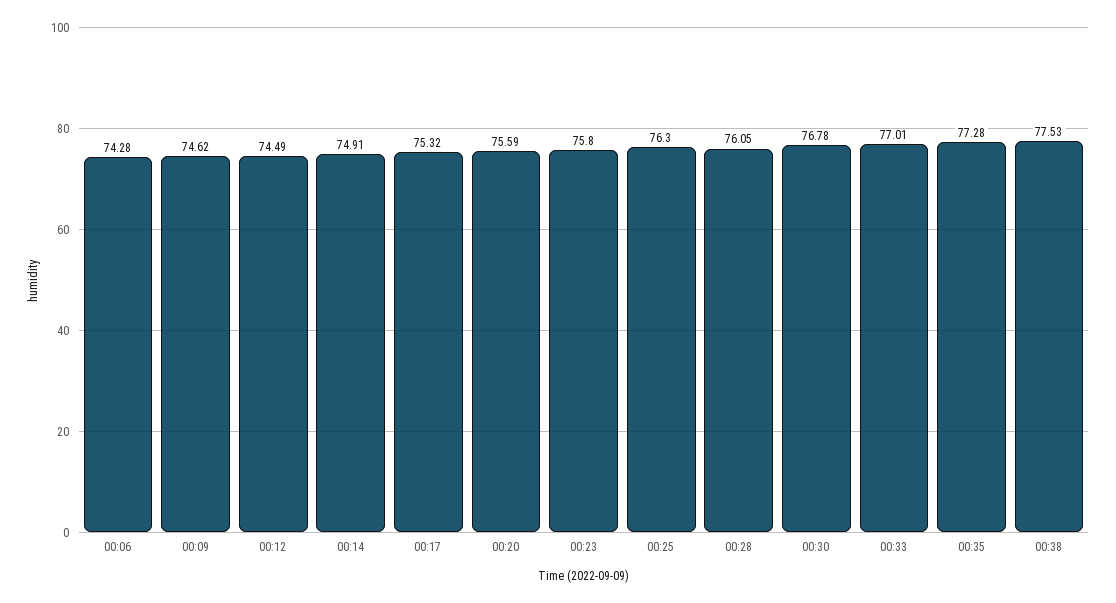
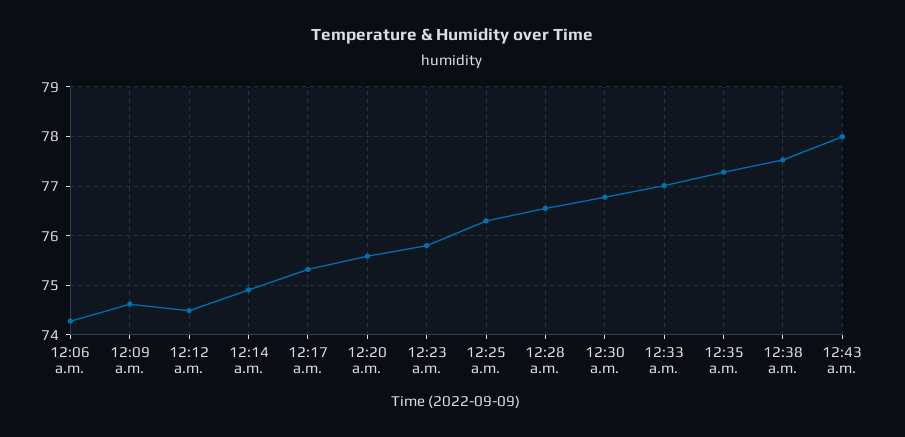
00:28: 76.05 -> 76.6
12:43 a.m.: none -> 78

